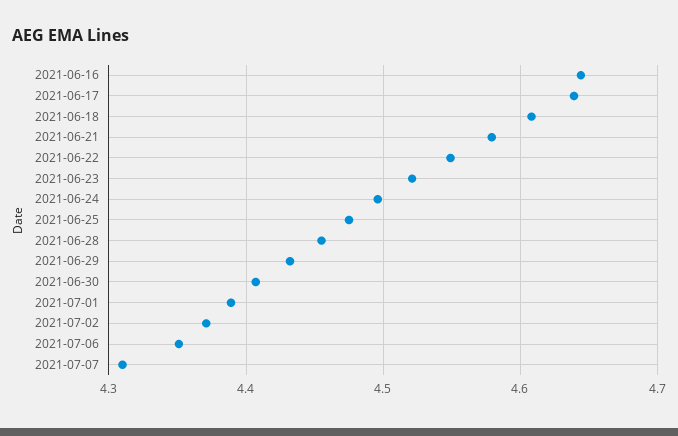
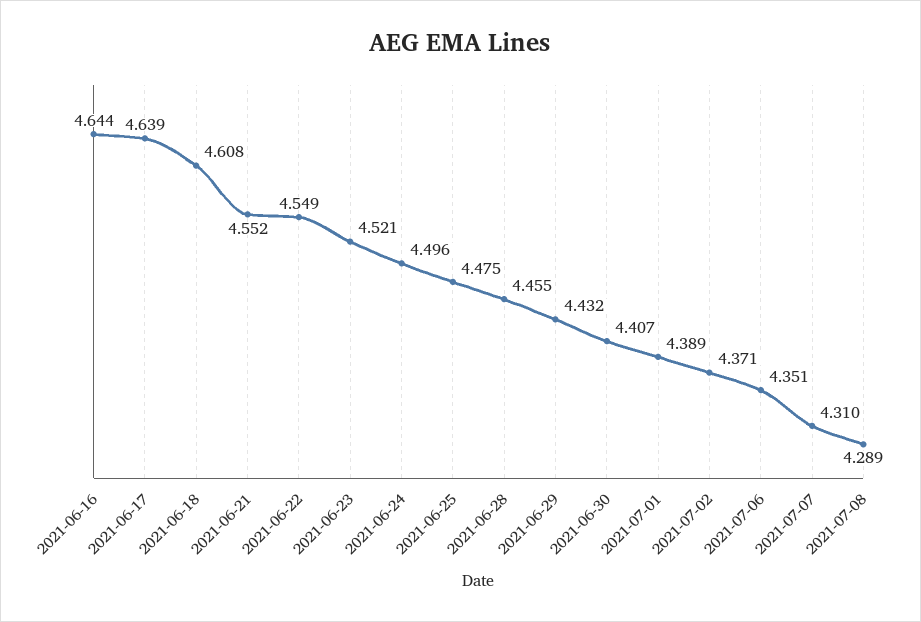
2021-06-21: 4.58 -> 4.552
2021-07-08: none -> 4.289

